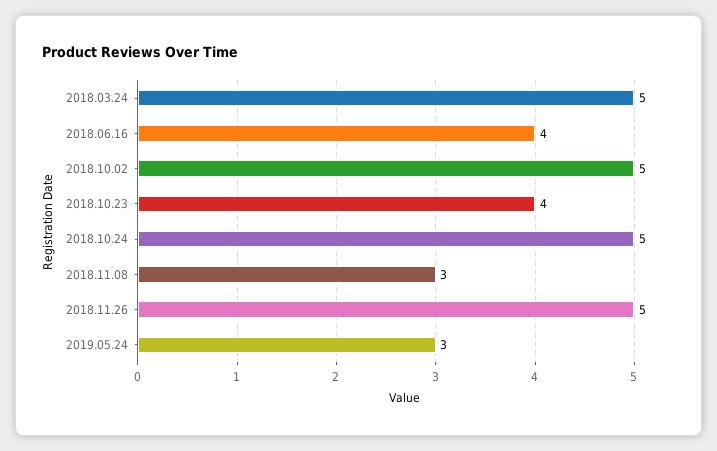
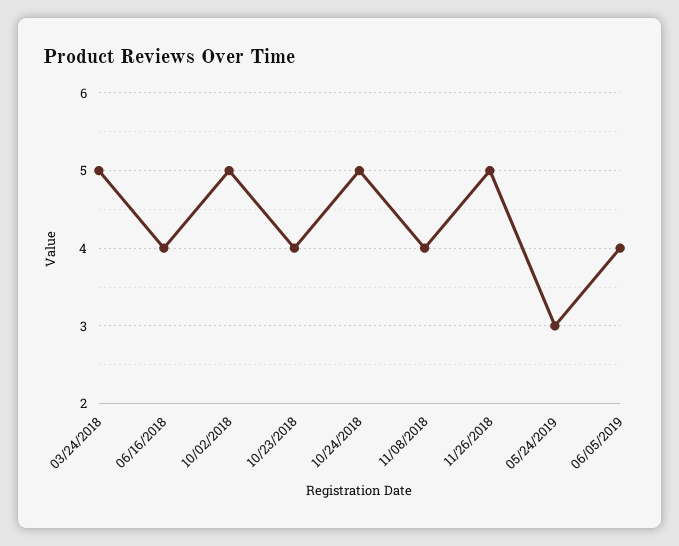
2018.11.08: 3 -> 4
06/05/2019: none -> 4

